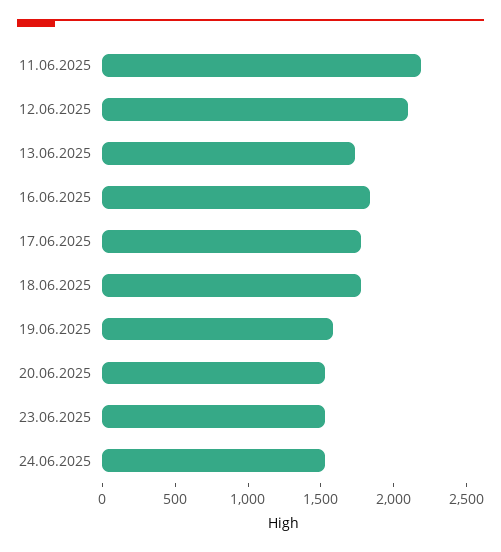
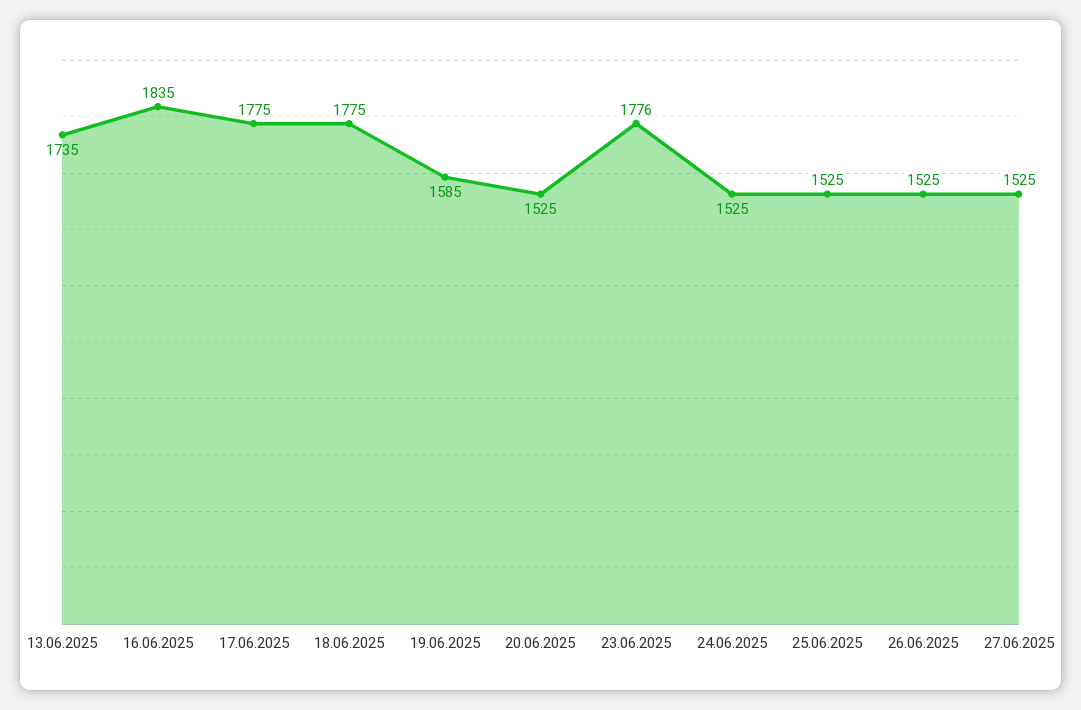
11.06.2025: 2200 -> none
12.06.2025: 2100 -> none
23.06.2025: 1500 -> 1776
25.06.2025: none -> 1525
26.06.2025: none -> 1525
27.06.2025: none -> 1525

